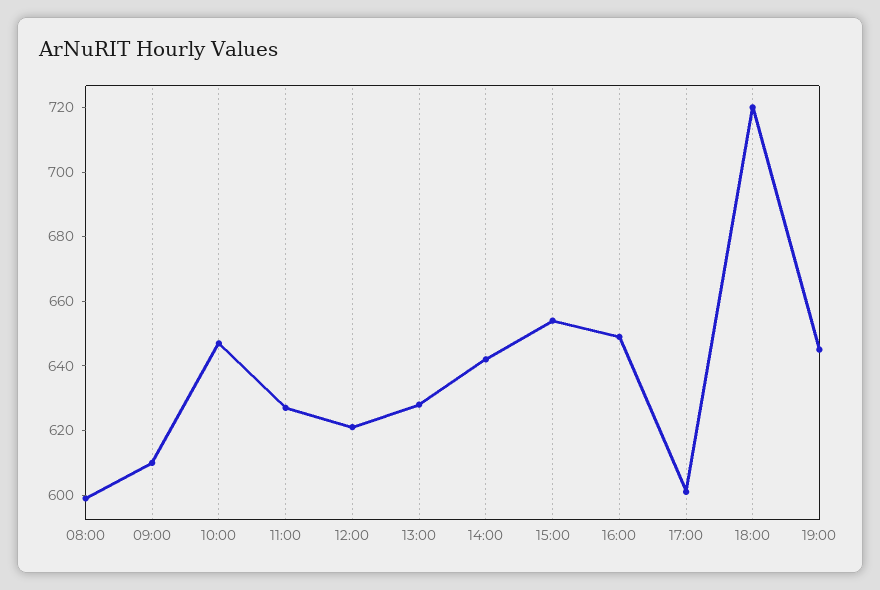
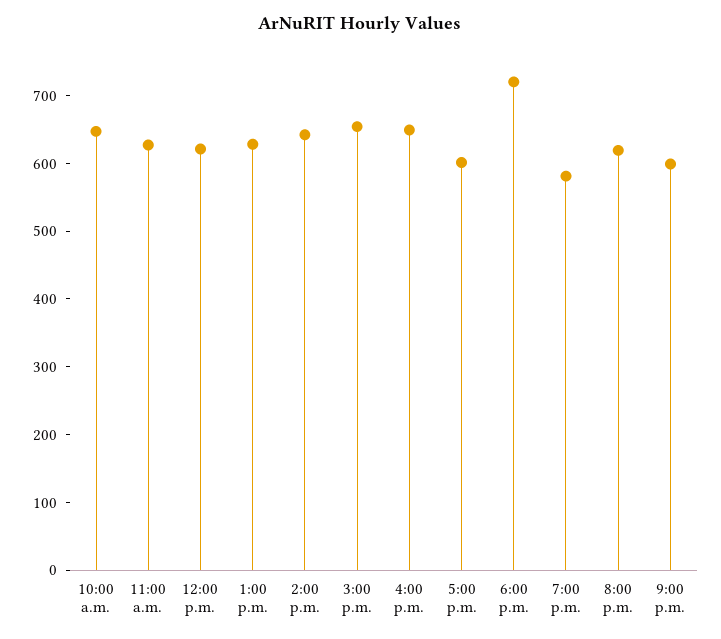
08:00: 600 -> none
09:00: 610 -> none
19:00: 645 -> 580
8:00 p.m.: none -> 620
9:00 p.m.: none -> 600

